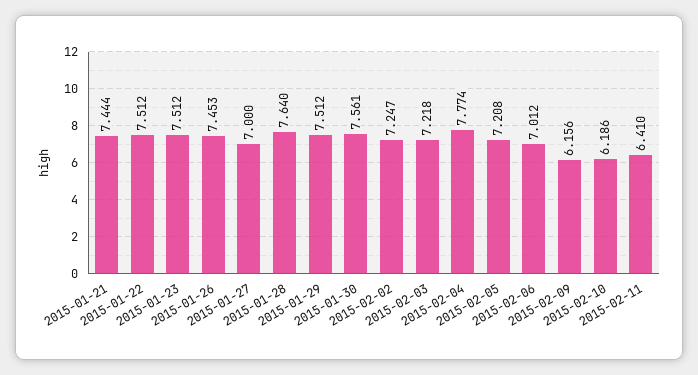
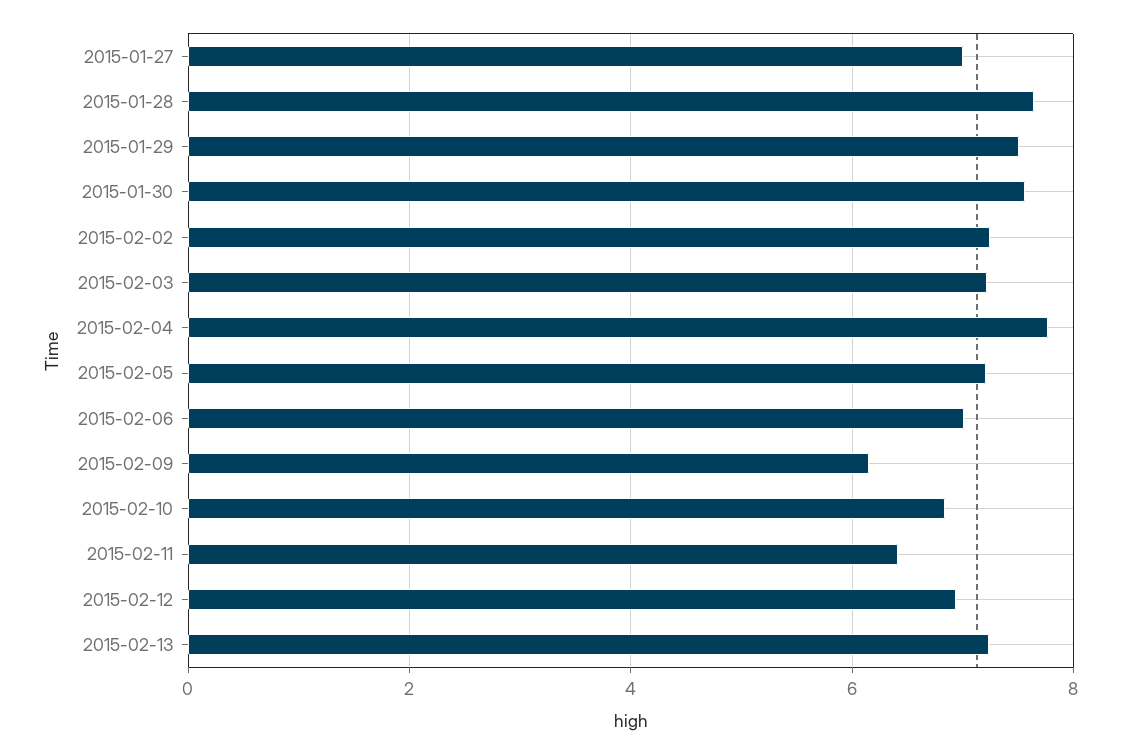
2015-01-21: 7.444 -> none
2015-01-22: 7.512 -> none
2015-01-23: 7.512 -> none
2015-01-26: 7.453 -> none
2015-02-10: 6.186 -> 6.8
2015-02-12: none -> 7
2015-02-13: none -> 7.2

